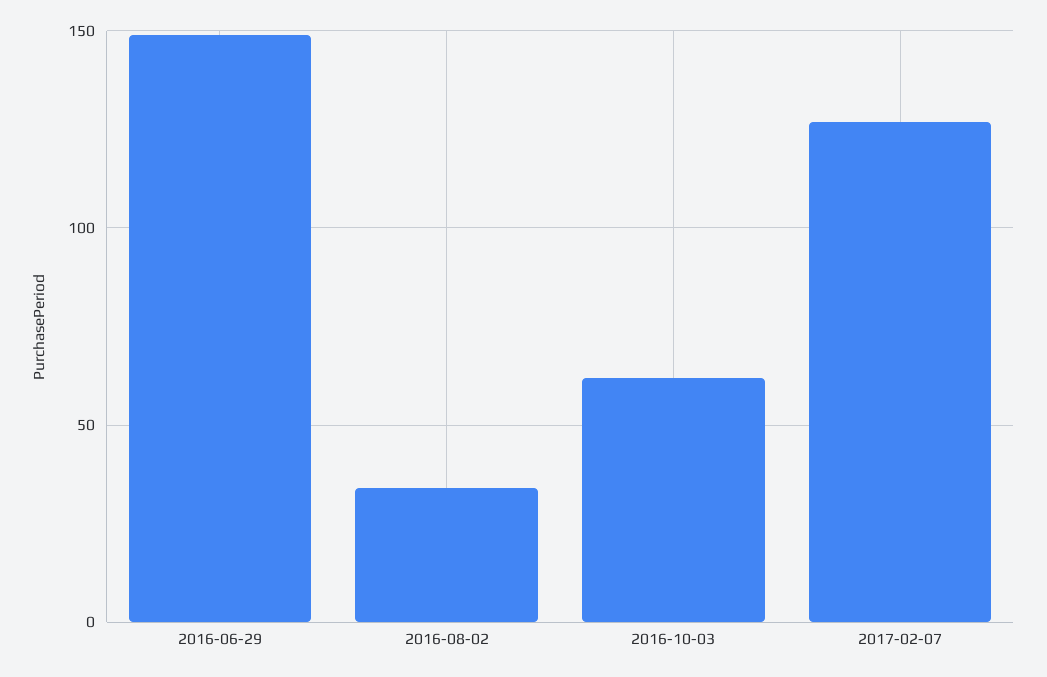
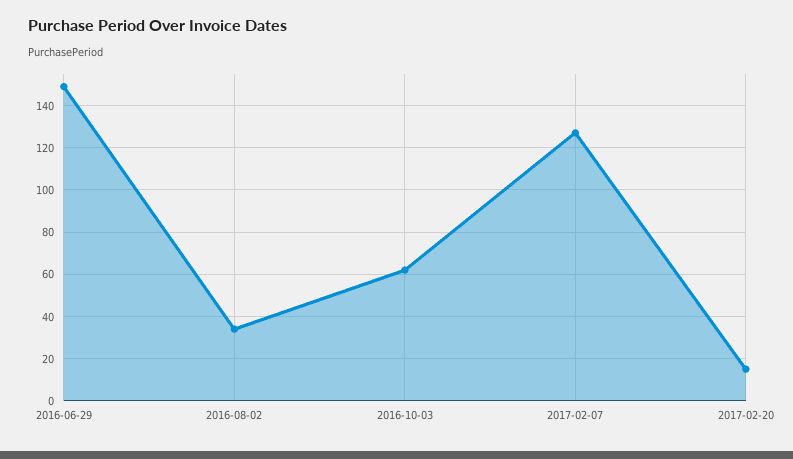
2017-02-20: none -> 15

